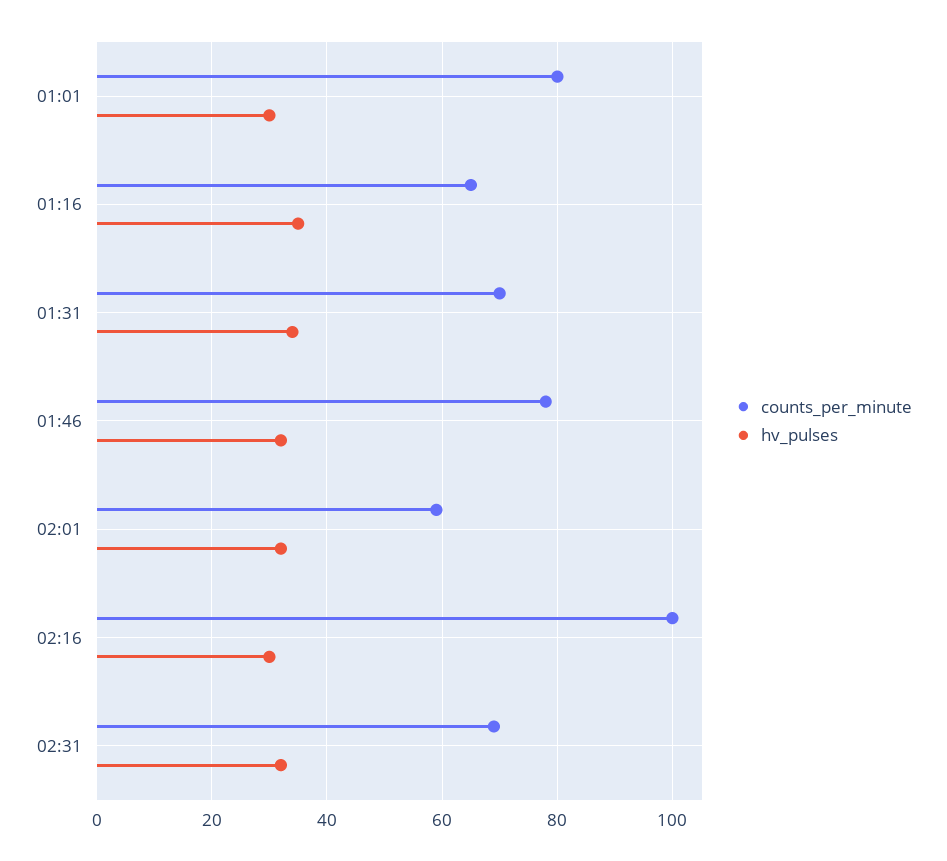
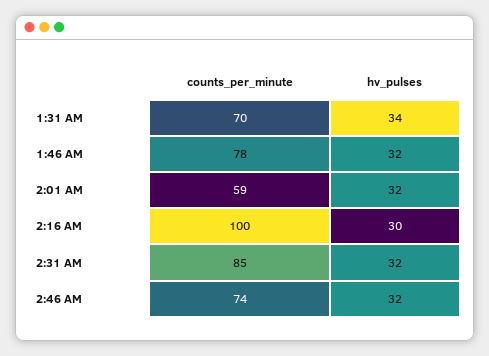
counts_per_minute, 01:01: 80 -> none
hv_pulses, 01:01: 30 -> none
counts_per_minute, 01:16: 65 -> none
hv_pulses, 01:16: 35 -> none
counts_per_minute, 02:31: 70 -> 85
counts_per_minute, 2:46 AM: none -> 74
hv_pulses, 2:46 AM: none -> 32

